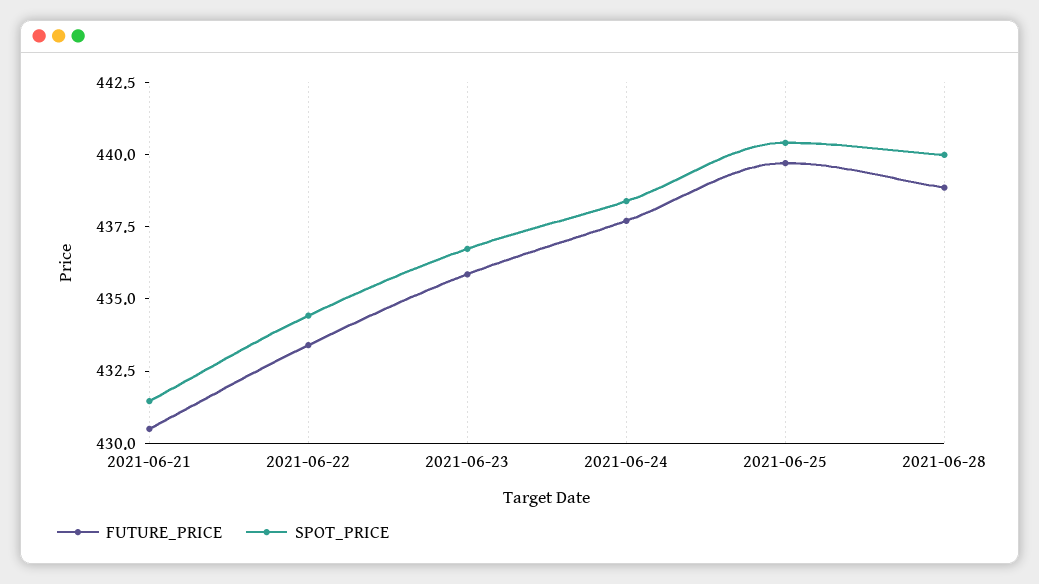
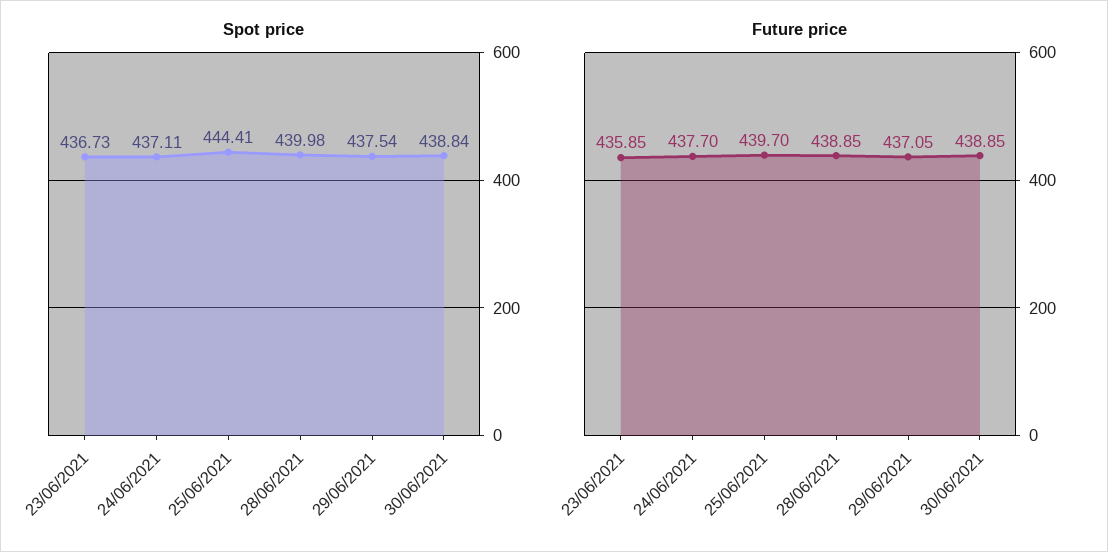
FUTURE_PRICE, 2021-06-21: 430.5 -> none
SPOT_PRICE, 2021-06-21: 431.5 -> none
FUTURE_PRICE, 2021-06-22: 433.5 -> none
SPOT_PRICE, 2021-06-22: 434.5 -> none
SPOT_PRICE, 2021-06-24: 438.5 -> 437.11
SPOT_PRICE, 2021-06-25: 440.5 -> 444.41
SPOT_PRICE, 29/06/2021: none -> 437.54
SPOT_PRICE, 30/06/2021: none -> 438.84
FUTURE_PRICE, 29/06/2021: none -> 437.05
FUTURE_PRICE, 30/06/2021: none -> 438.85

